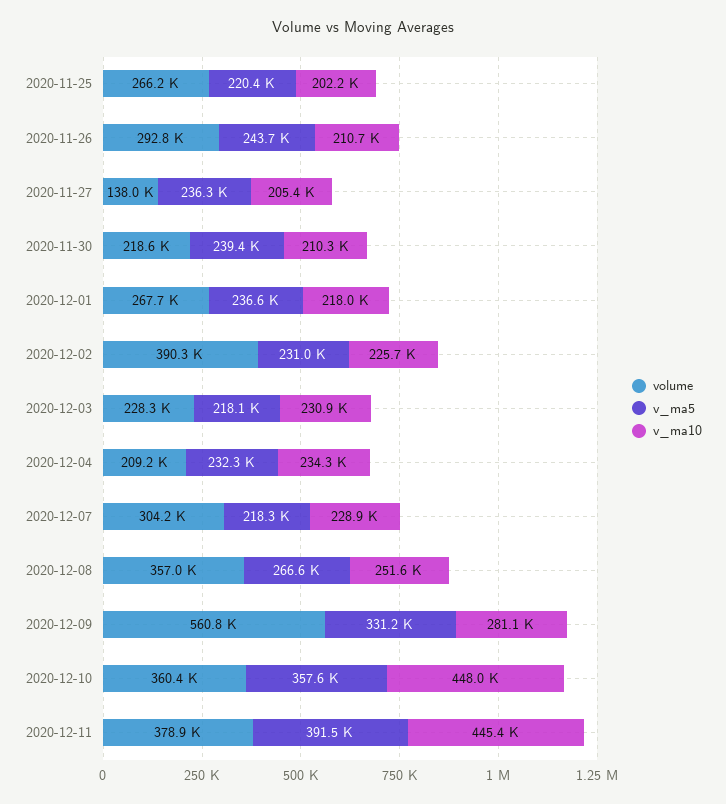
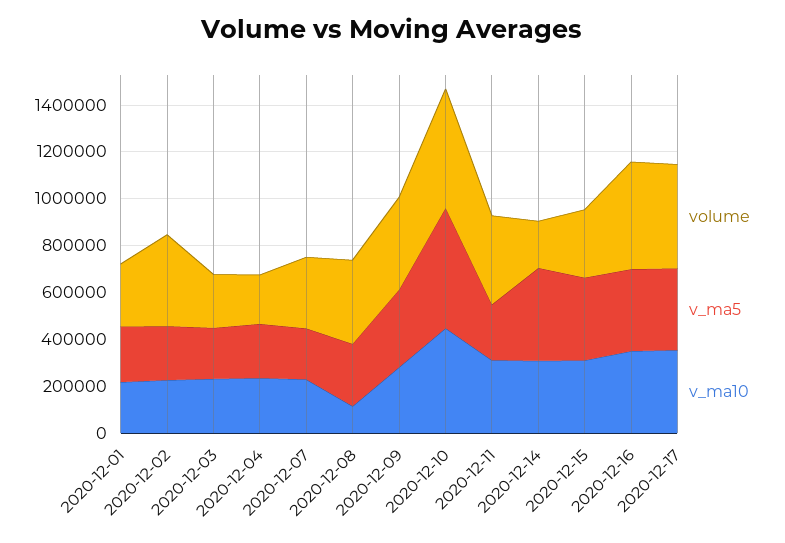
volume, 2020-11-25: 266200 -> none
v_ma5, 2020-11-25: 220400 -> none
v_ma10, 2020-11-25: 202200 -> none
volume, 2020-11-26: 292800 -> none
v_ma5, 2020-11-26: 243700 -> none
v_ma10, 2020-11-26: 210700 -> none
volume, 2020-11-27: 138000 -> none
v_ma5, 2020-11-27: 236300 -> none
v_ma10, 2020-11-27: 205400 -> none
volume, 2020-11-30: 218600 -> none
v_ma5, 2020-11-30: 239400 -> none
v_ma10, 2020-11-30: 210300 -> none
v_ma10, 2020-12-08: 251600 -> 100000
volume, 2020-12-09: 560800 -> 400000
volume, 2020-12-10: 360400 -> 500000
v_ma5, 2020-12-10: 357600 -> 500000
v_ma5, 2020-12-11: 391500 -> 250000
v_ma10, 2020-12-11: 445400 -> 300000
volume, 2020-12-14: none -> 200000
v_ma5, 2020-12-14: none -> 400000
v_ma10, 2020-12-14: none -> 300000
volume, 2020-12-15: none -> 300000
v_ma5, 2020-12-15: none -> 350000
v_ma10, 2020-12-15: none -> 300000
volume, 2020-12-16: none -> 450000
v_ma5, 2020-12-16: none -> 350000
v_ma10, 2020-12-16: none -> 350000
volume, 2020-12-17: none -> 450000
v_ma5, 2020-12-17: none -> 350000
v_ma10, 2020-12-17: none -> 350000

